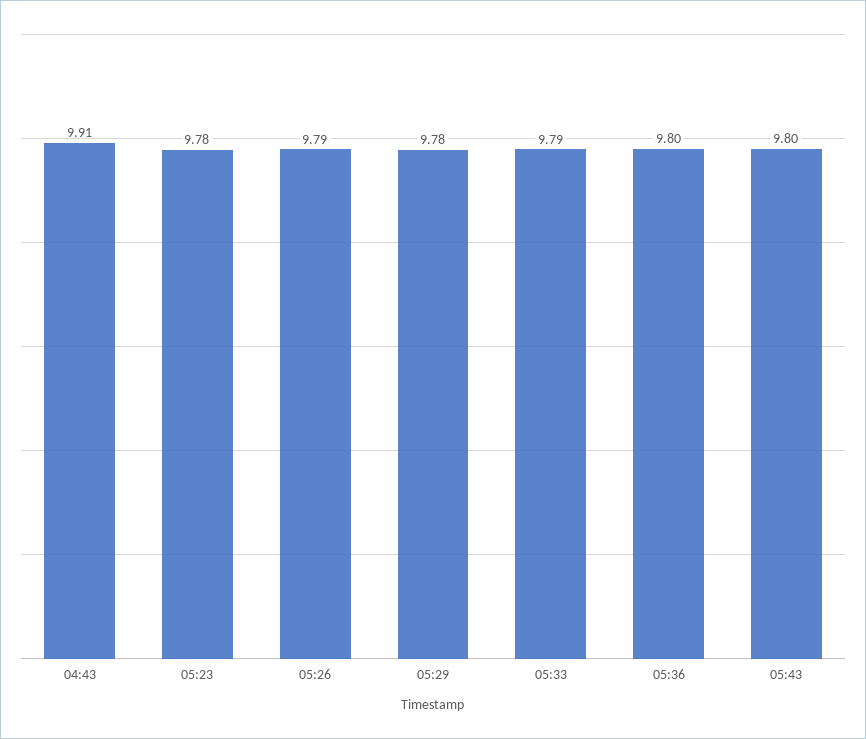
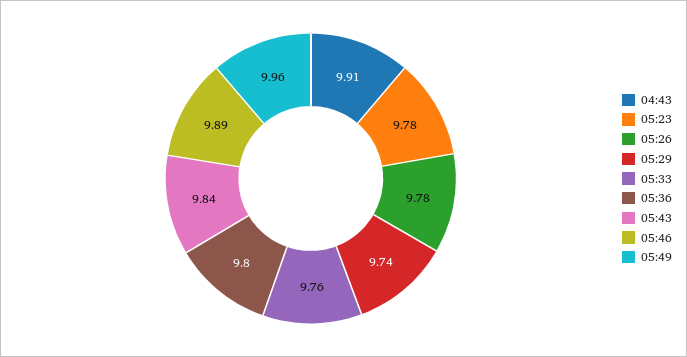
05:26: 9.79 -> 9.78
05:29: 9.78 -> 9.74
05:33: 9.79 -> 9.76
05:43: 9.8 -> 9.84
05:46: none -> 9.89
05:49: none -> 9.96

